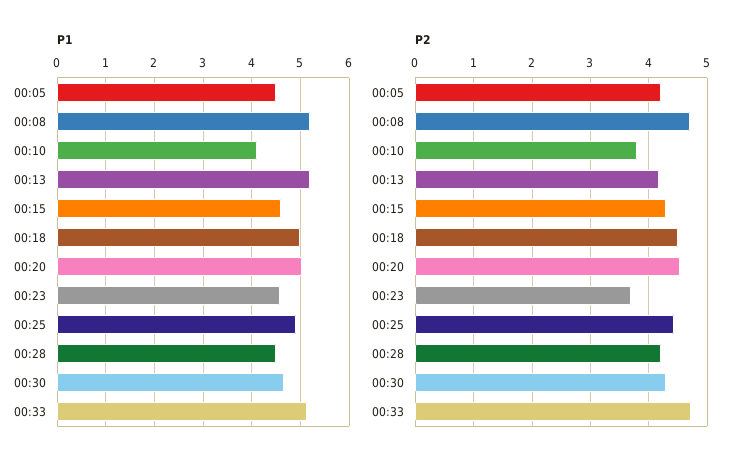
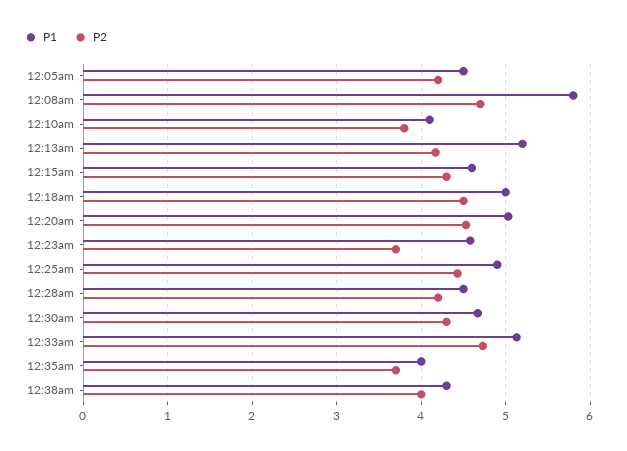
P1, 00:08: 5.2 -> 5.8
P1, 12:35am: none -> 4
P2, 12:35am: none -> 3.7
P1, 12:38am: none -> 4.3
P2, 12:38am: none -> 4

